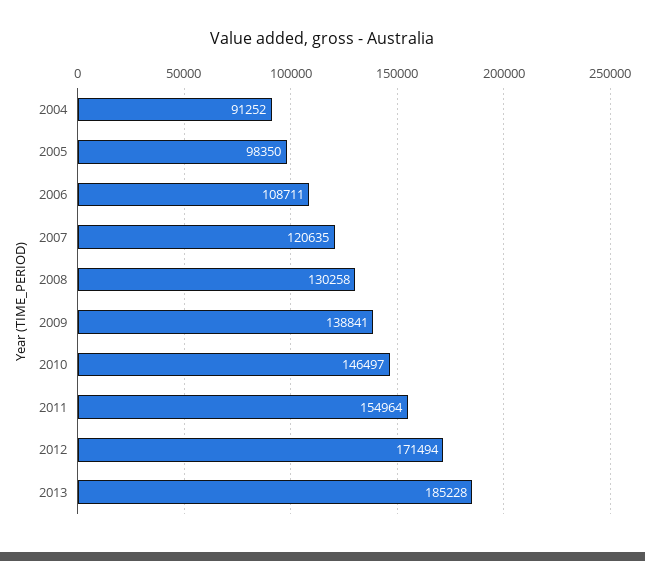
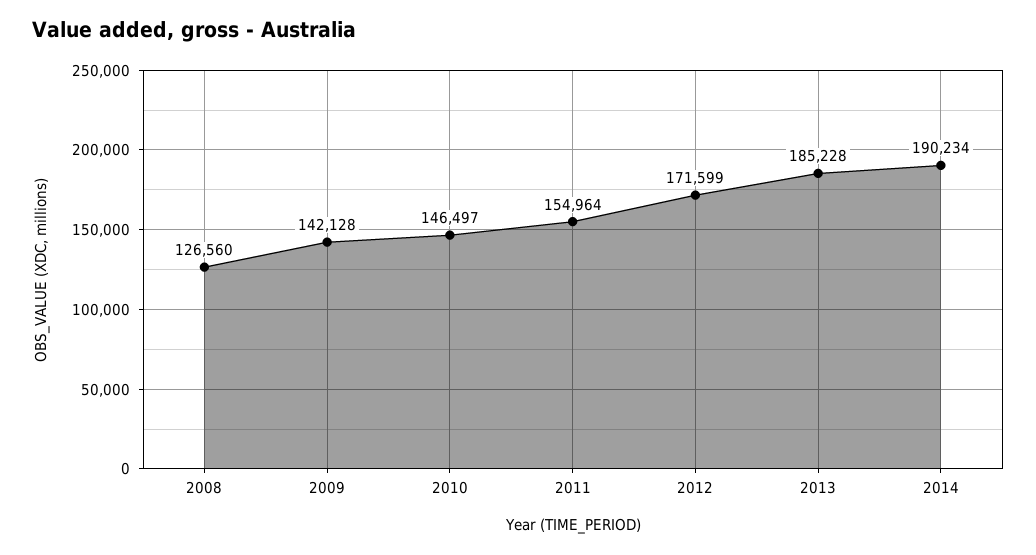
2004: 91252 -> none
2005: 98350 -> none
2006: 108711 -> none
2007: 120635 -> none
2008: 130258 -> 126560
2009: 138841 -> 142128
2012: 171494 -> 171599
2014: none -> 190234

